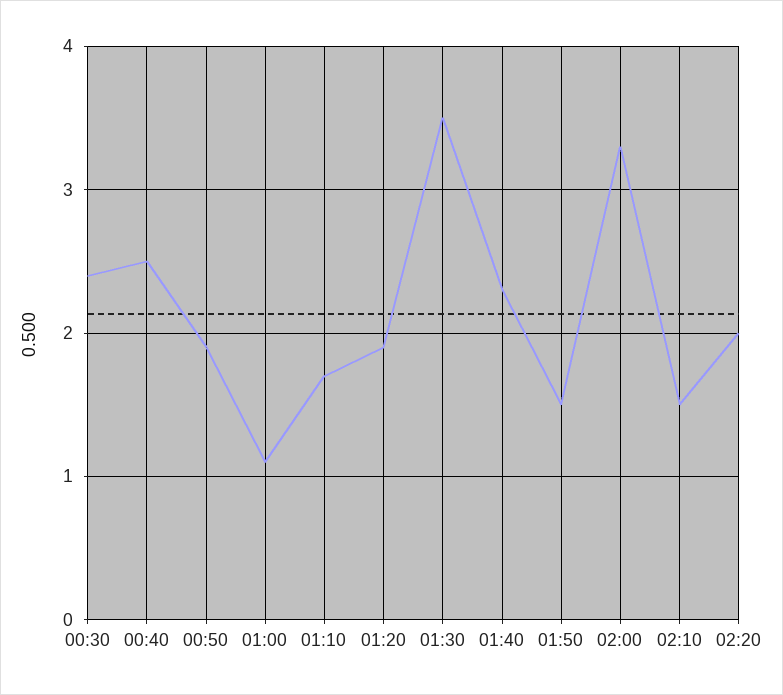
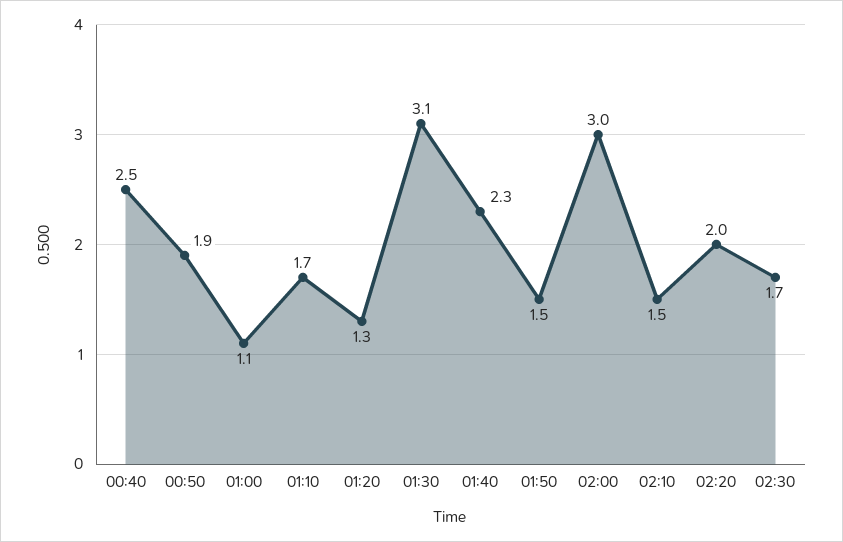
00:30: 2.4 -> none
01:20: 1.9 -> 1.3
01:30: 3.5 -> 3.1
02:00: 3.3 -> 3
02:30: none -> 1.7

